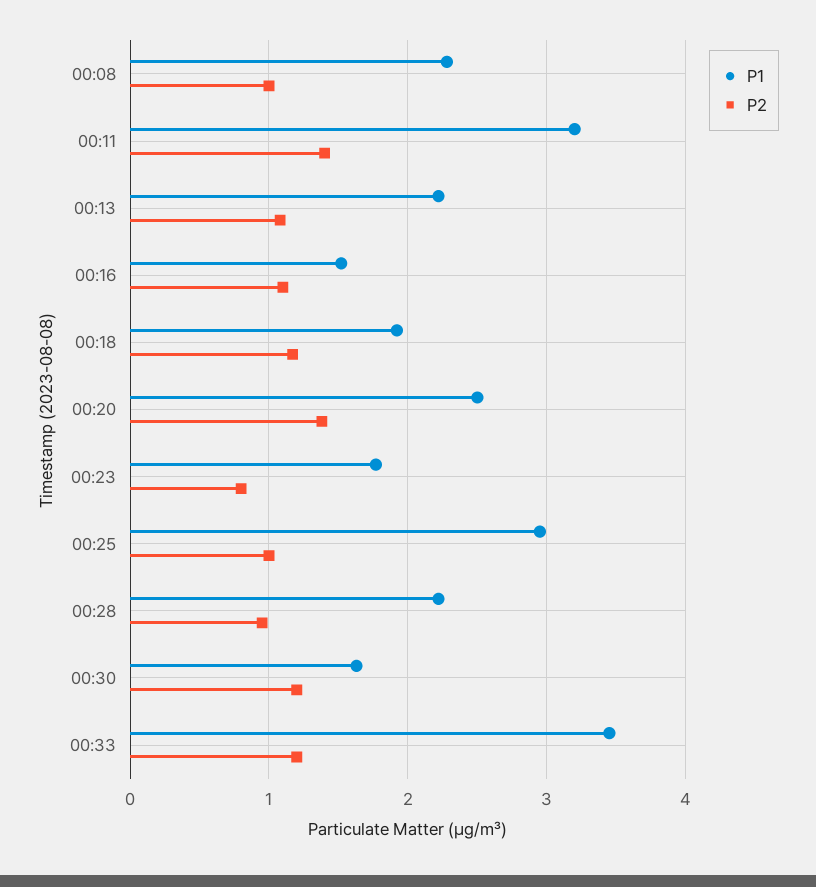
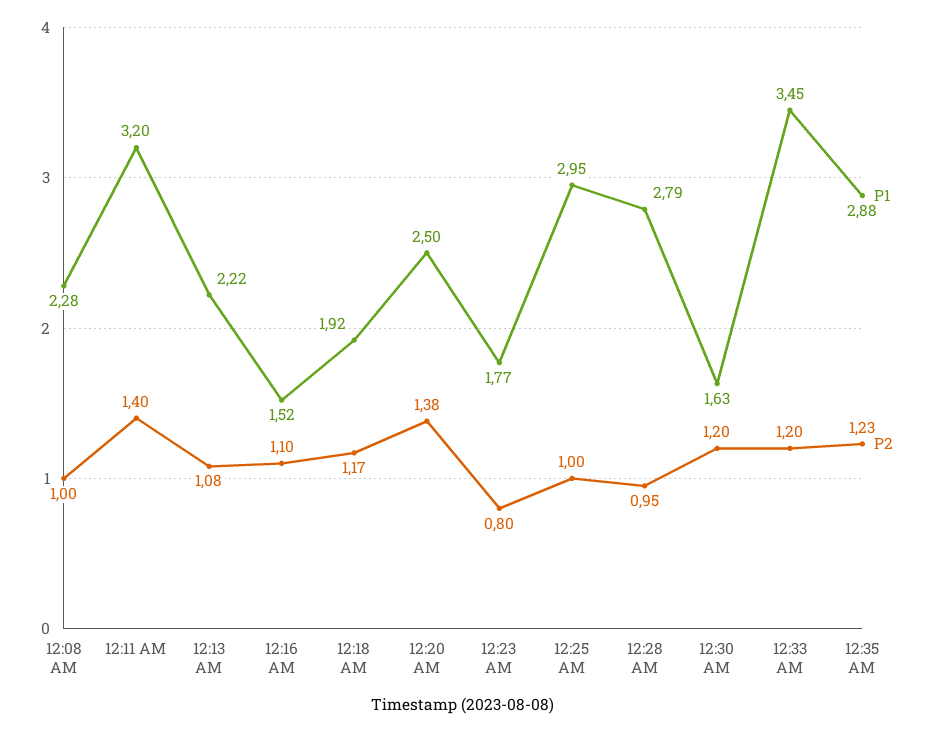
P1, 00:28: 2.2 -> 2.79
P1, 12:35 AM: none -> 2.88
P2, 12:35 AM: none -> 1.23

